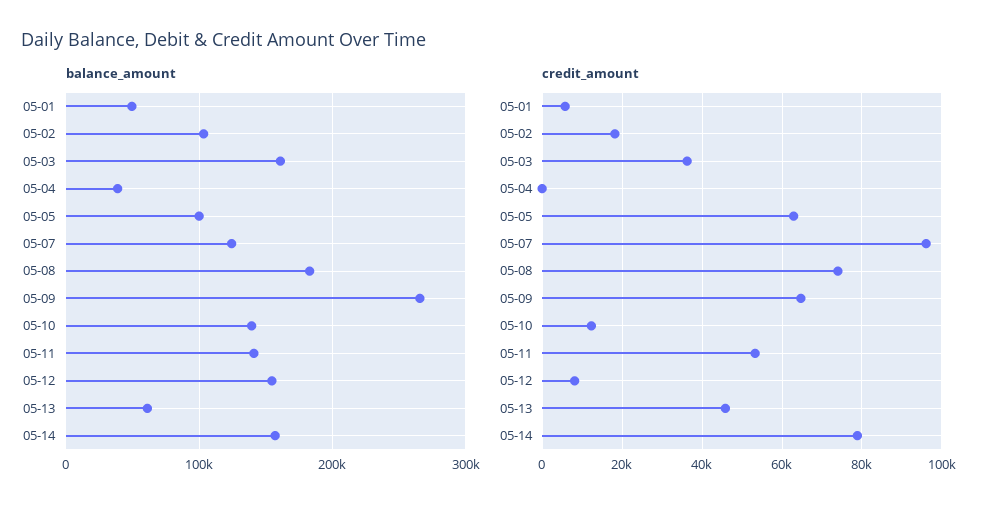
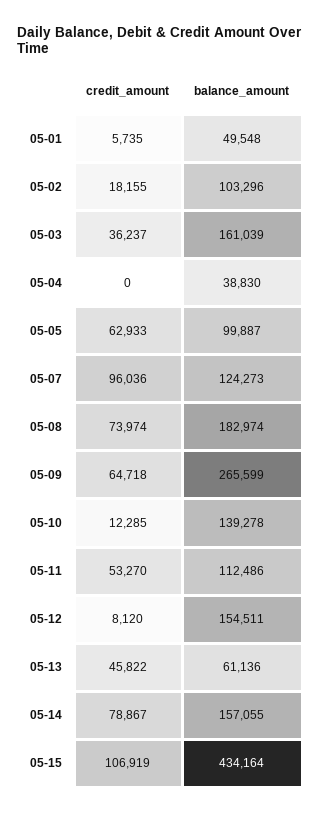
balance_amount, 05-11: 140000 -> 112486
credit_amount, 05-15: none -> 106919
balance_amount, 05-15: none -> 434164

